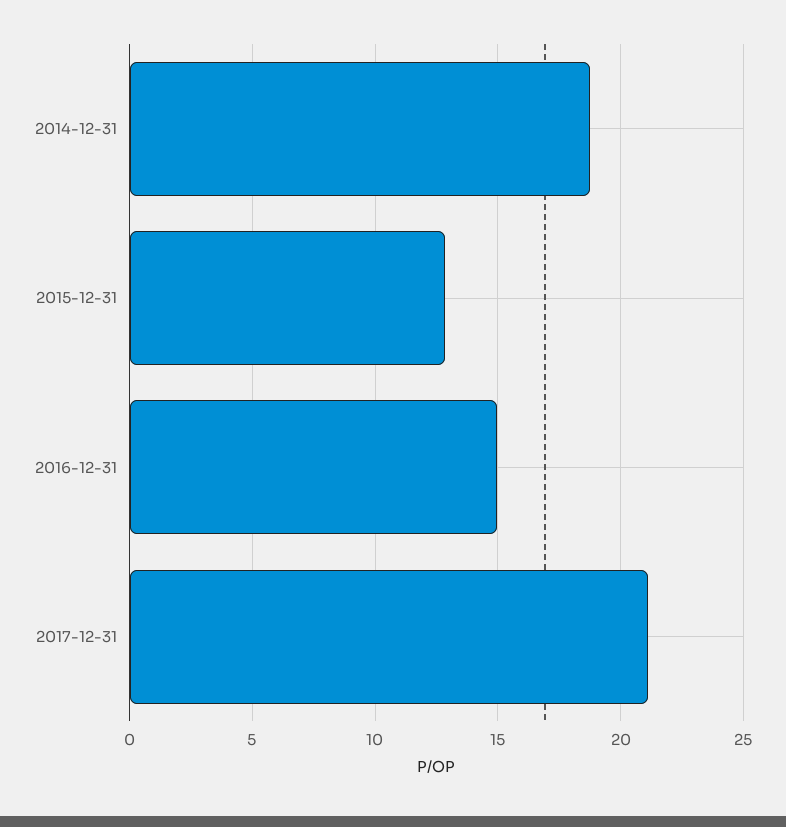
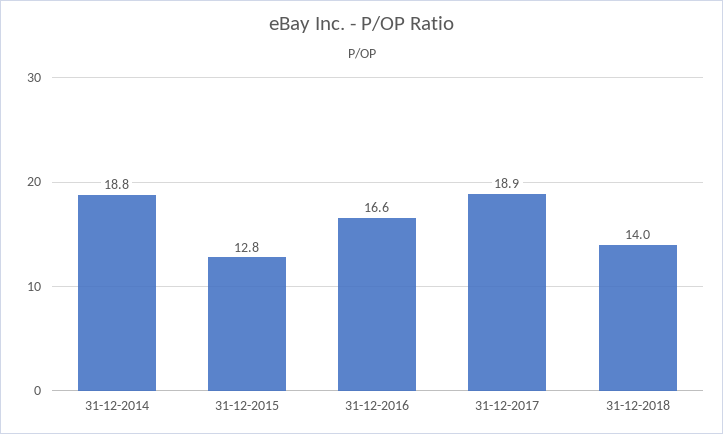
2016-12-31: 15 -> 16.6
2017-12-31: 21 -> 18.9
31-12-2018: none -> 14

